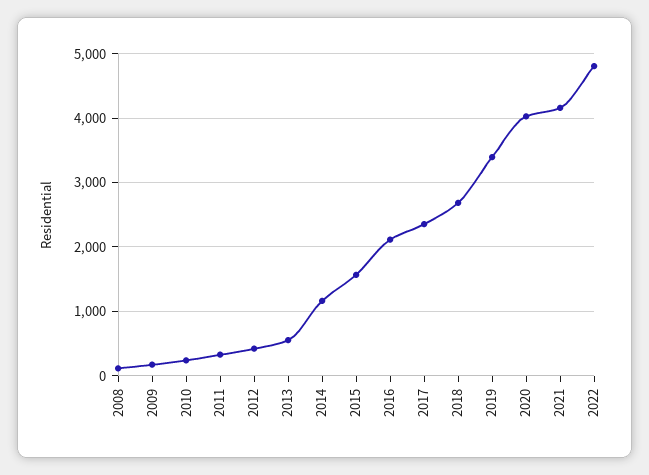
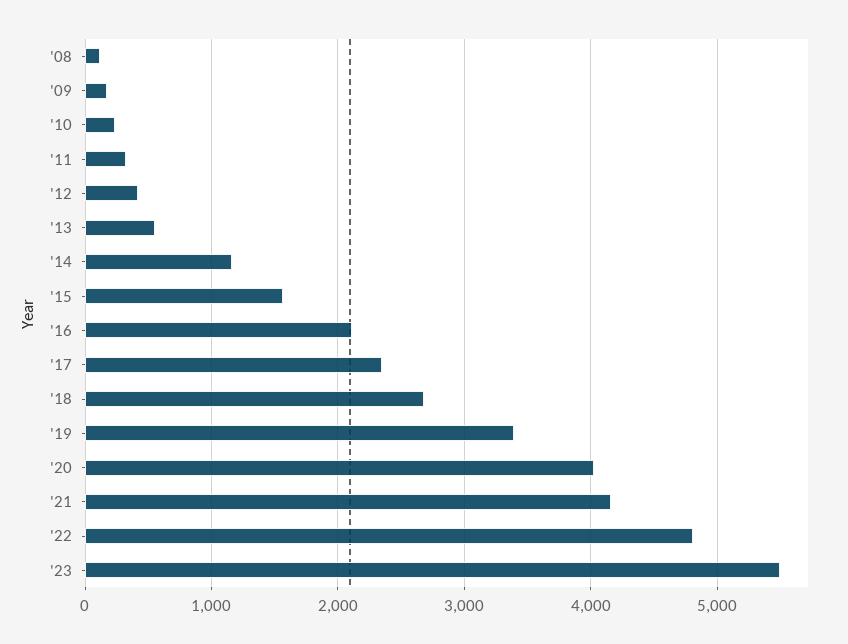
'23: none -> 5500

